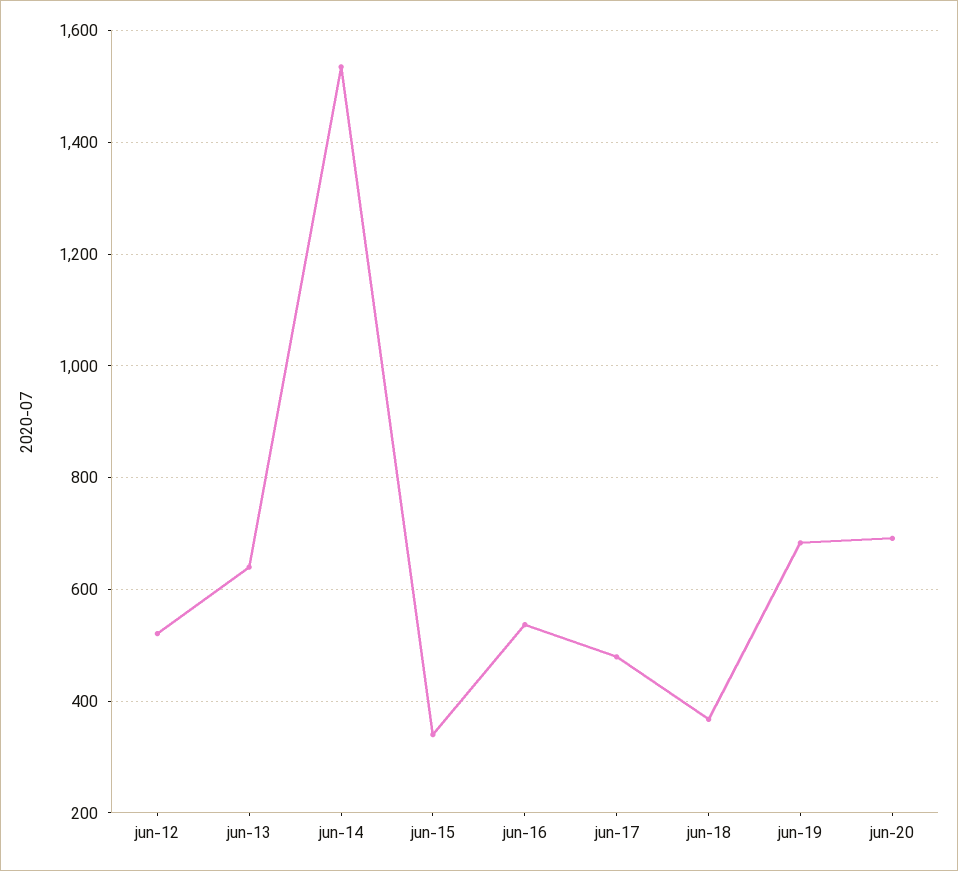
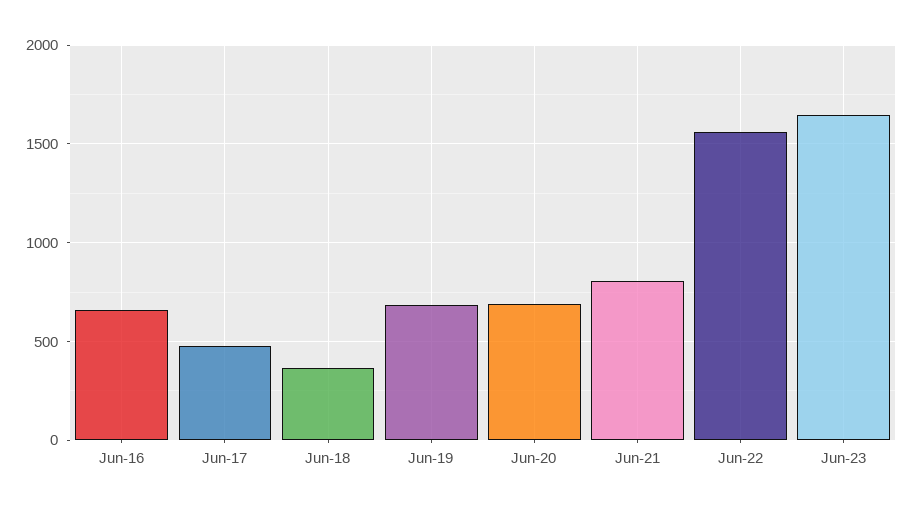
jun-12: 520 -> none
jun-13: 640 -> none
jun-14: 1540 -> none
jun-15: 340 -> none
jun-16: 540 -> 650
Jun-21: none -> 800
Jun-22: none -> 1550
Jun-23: none -> 1650

